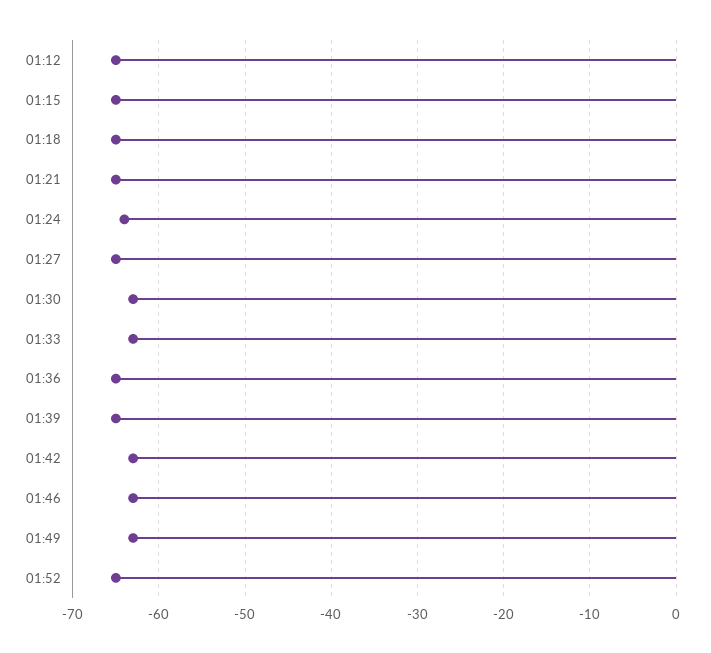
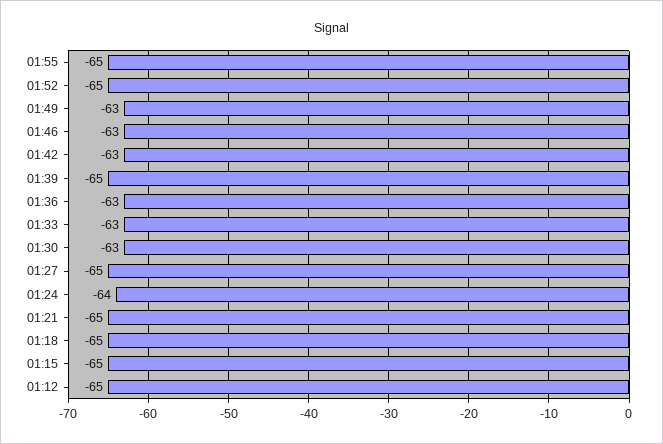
01:36: -65 -> -63
01:55: none -> -65

